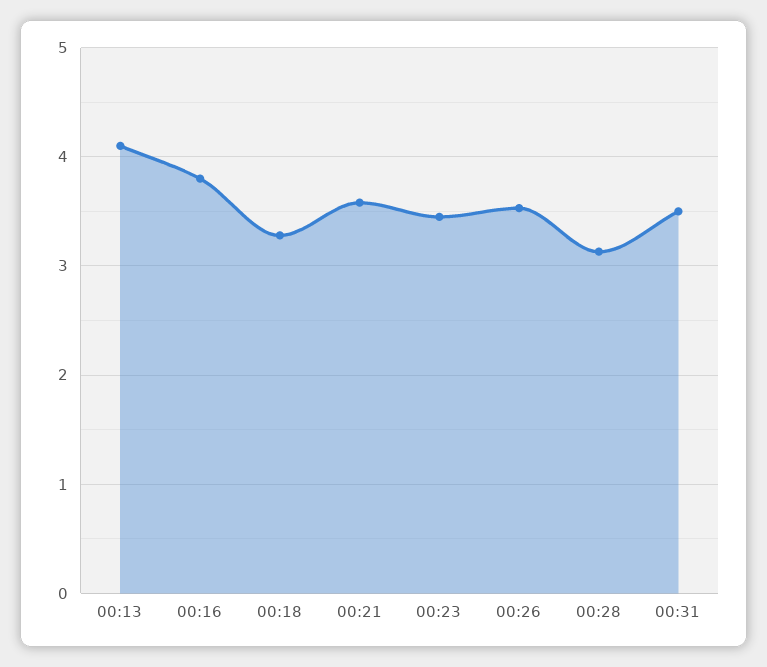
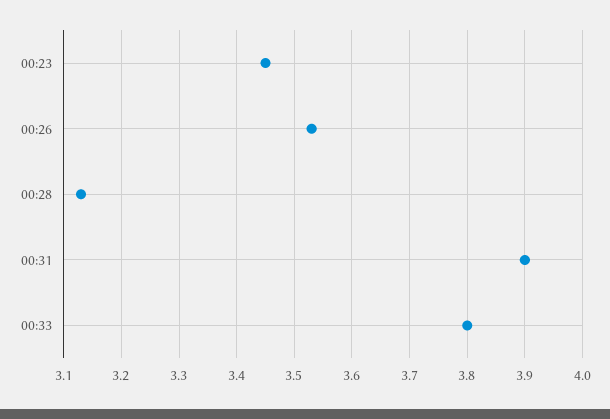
00:13: 4.1 -> none
00:16: 3.8 -> none
00:18: 3.3 -> none
00:21: 3.6 -> none
00:31: 3.5 -> 3.9
00:33: none -> 3.8

